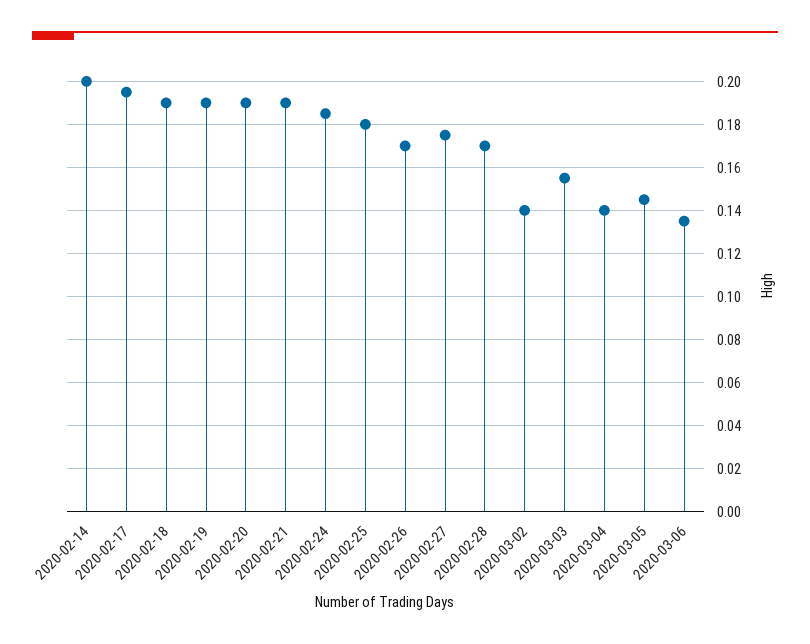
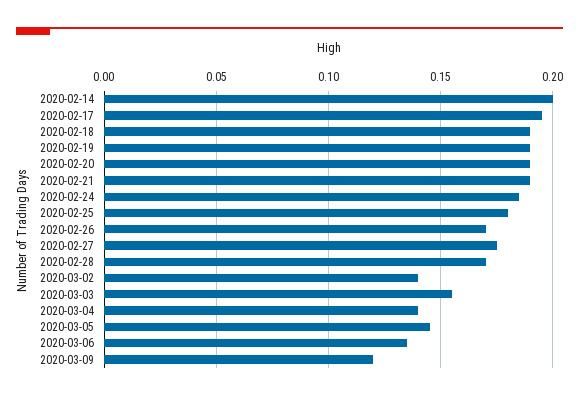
2020-03-09: none -> 0.12

